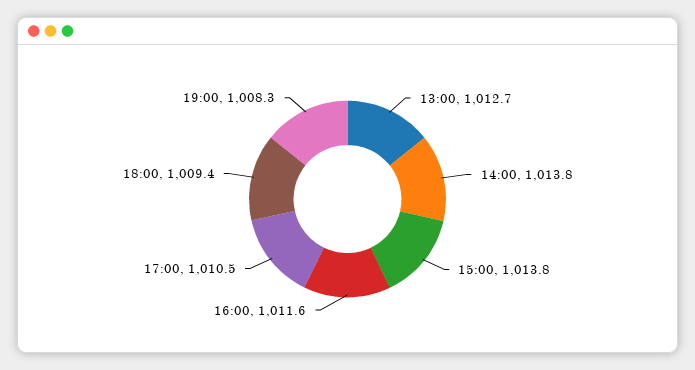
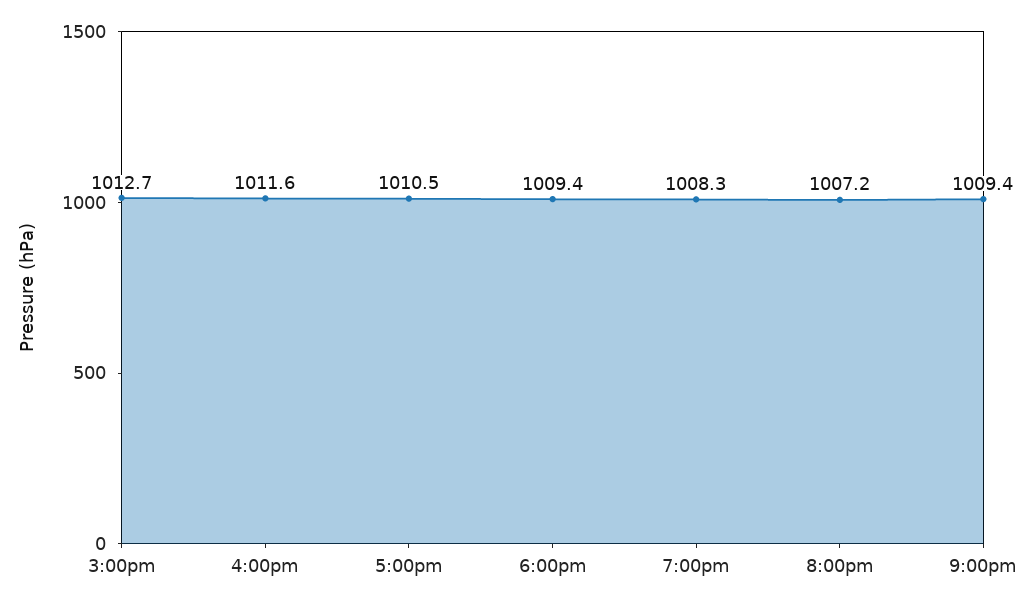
13:00: 1012.7 -> none
14:00: 1013.8 -> none
15:00: 1013.8 -> 1012.7
8:00pm: none -> 1007.2
9:00pm: none -> 1009.4

